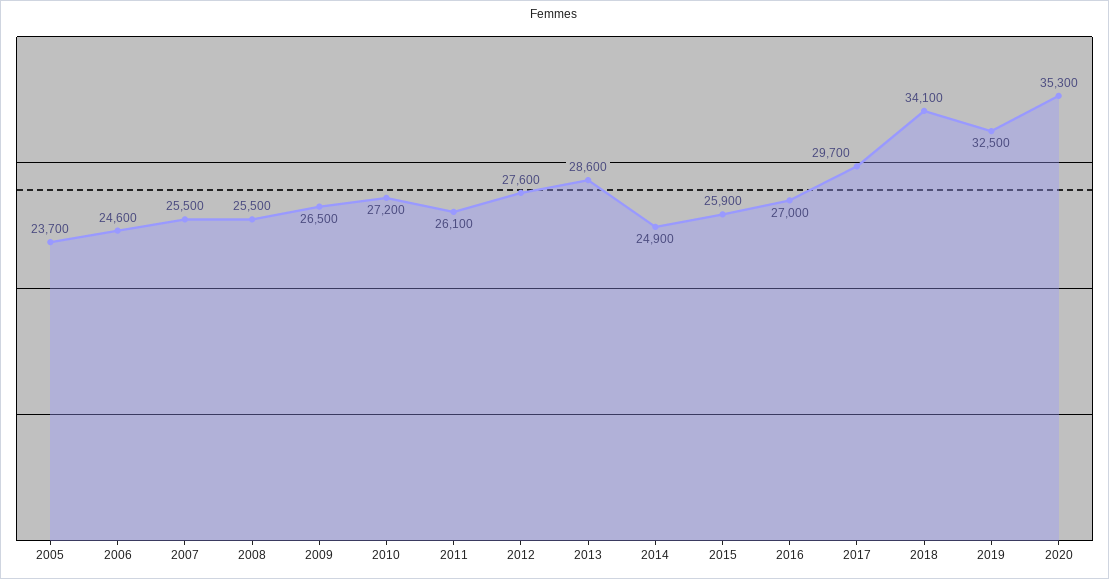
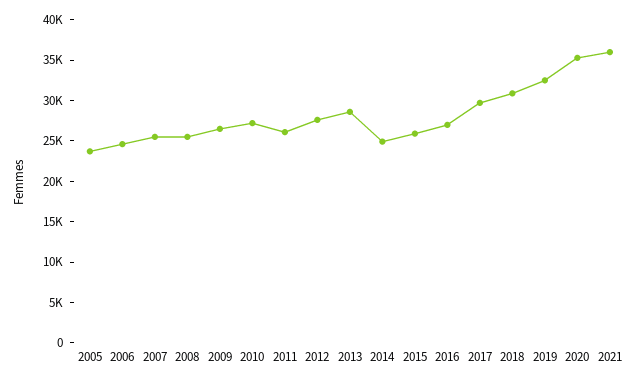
2018: 34100 -> 31000
2021: none -> 36000

